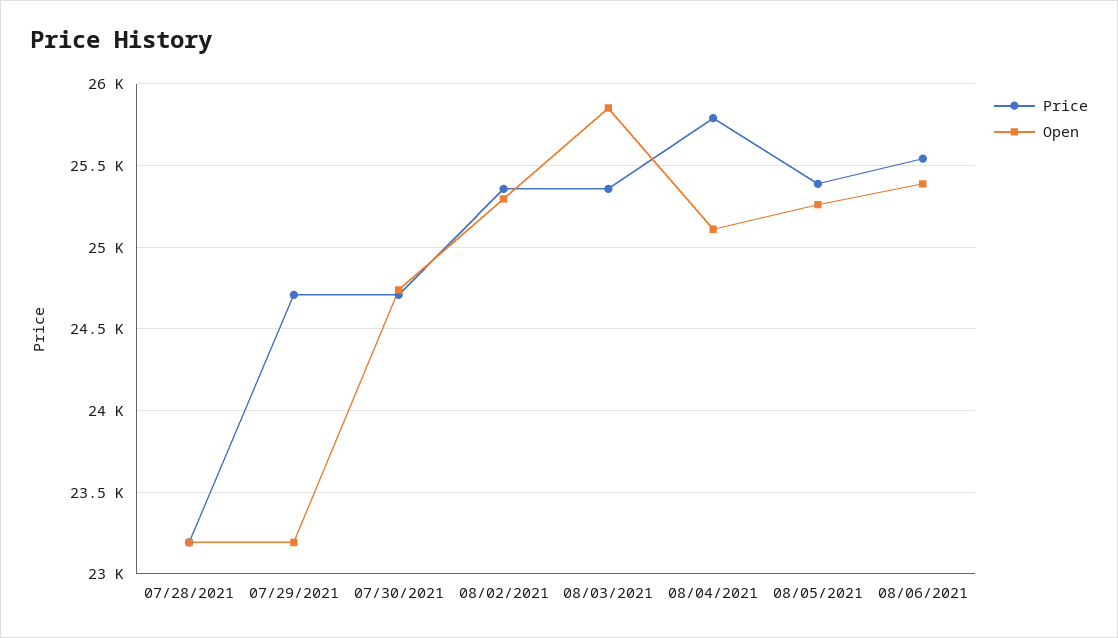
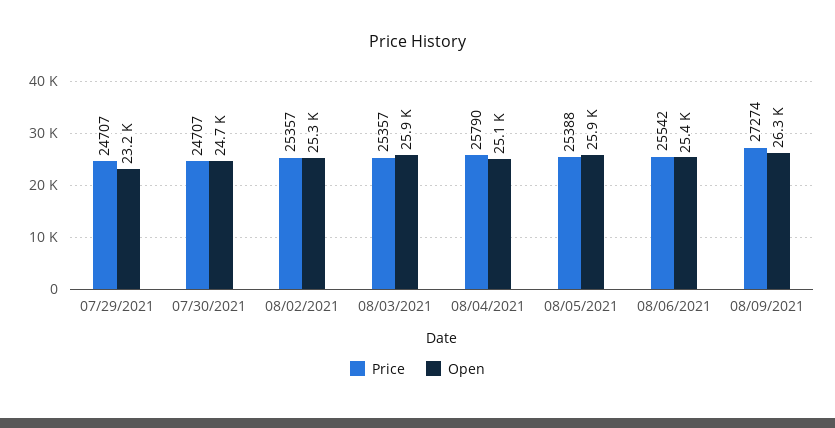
Price, 07/28/2021: 23200 -> none
Open, 07/28/2021: 23200 -> none
Open, 08/05/2021: 25250 -> 25900
Price, 08/09/2021: none -> 27274
Open, 08/09/2021: none -> 26300

